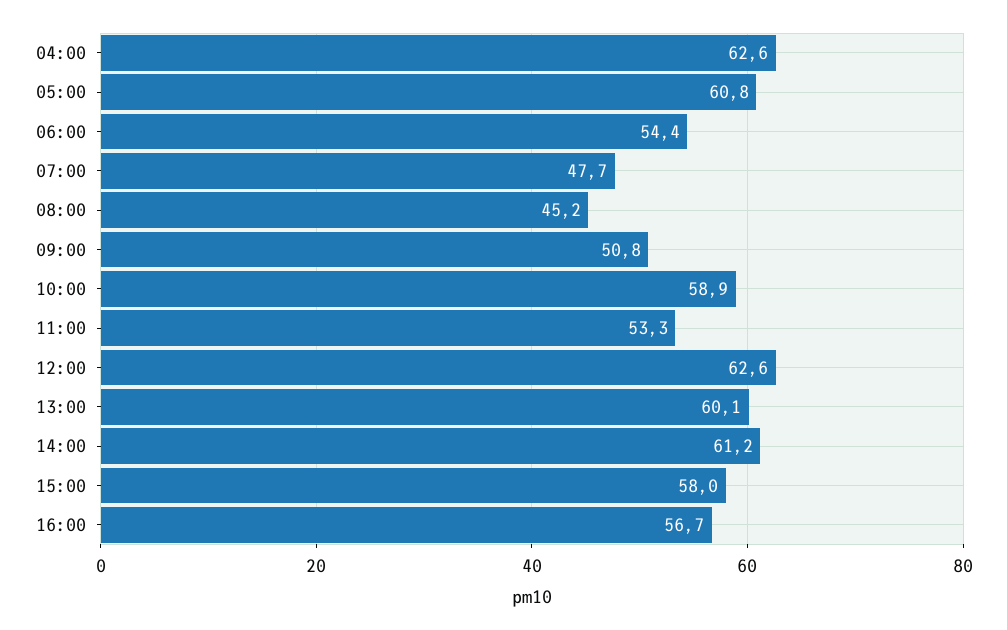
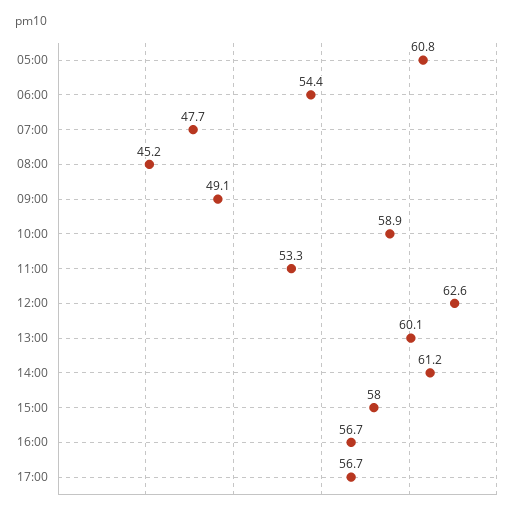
04:00: 62.6 -> none
09:00: 50.8 -> 49.1
17:00: none -> 56.7

